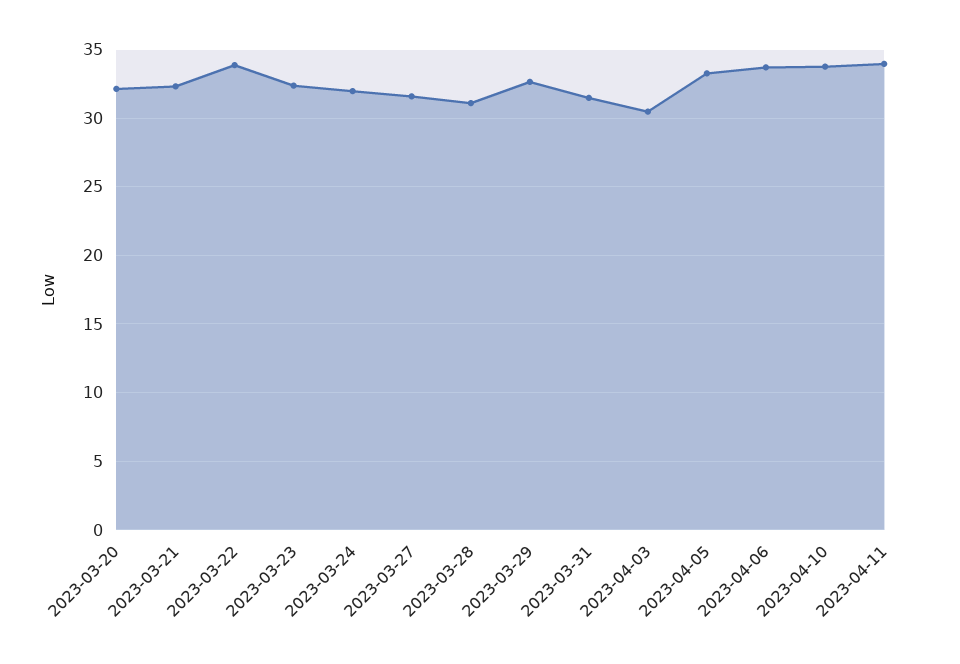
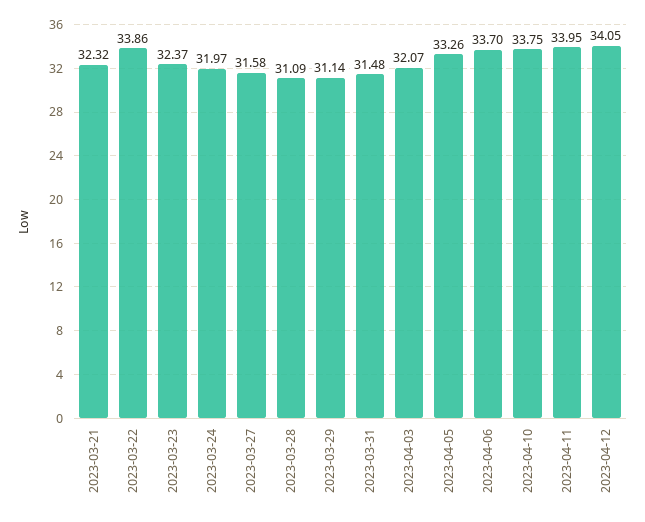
2023-03-20: 32 -> none
2023-03-29: 32.5 -> 31.14
2023-04-03: 30.5 -> 32.07
2023-04-12: none -> 34.05

